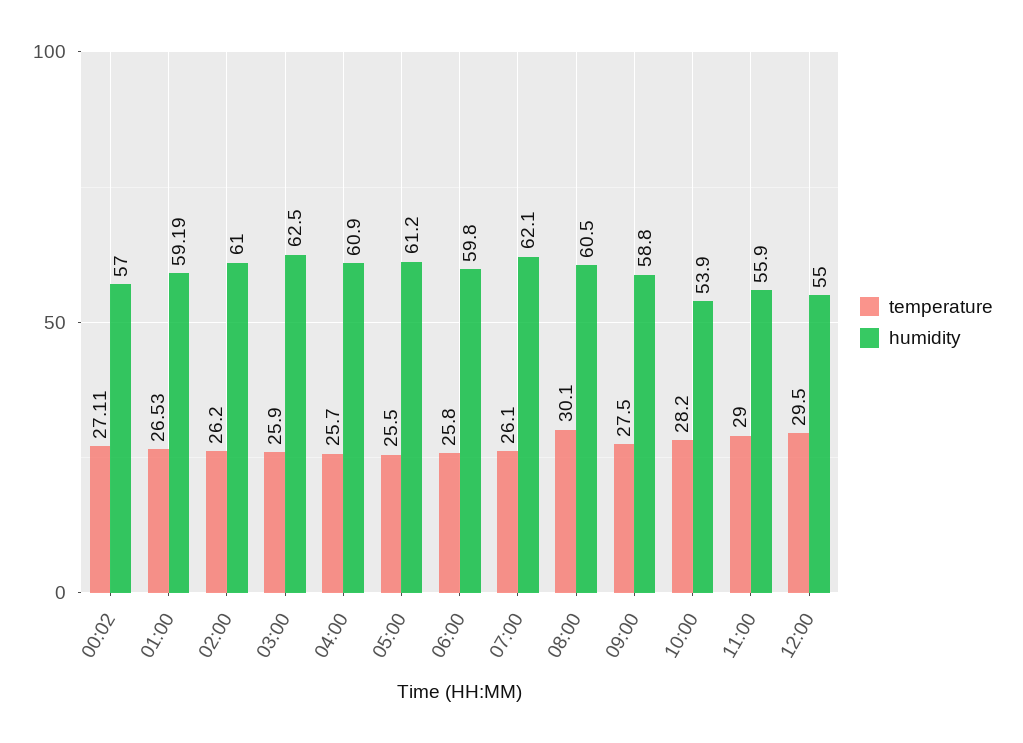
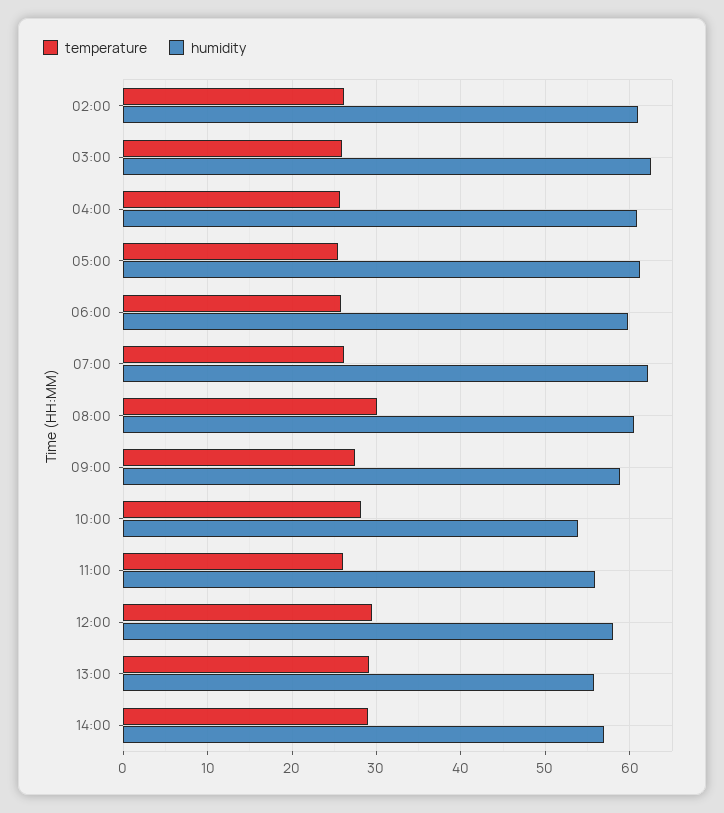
temperature, 00:02: 27.11 -> none
humidity, 00:02: 57 -> none
temperature, 01:00: 26.53 -> none
humidity, 01:00: 59.19 -> none
temperature, 11:00: 29 -> 26
humidity, 12:00: 55 -> 58
temperature, 13:00: none -> 29
humidity, 13:00: none -> 56
temperature, 14:00: none -> 29
humidity, 14:00: none -> 57

